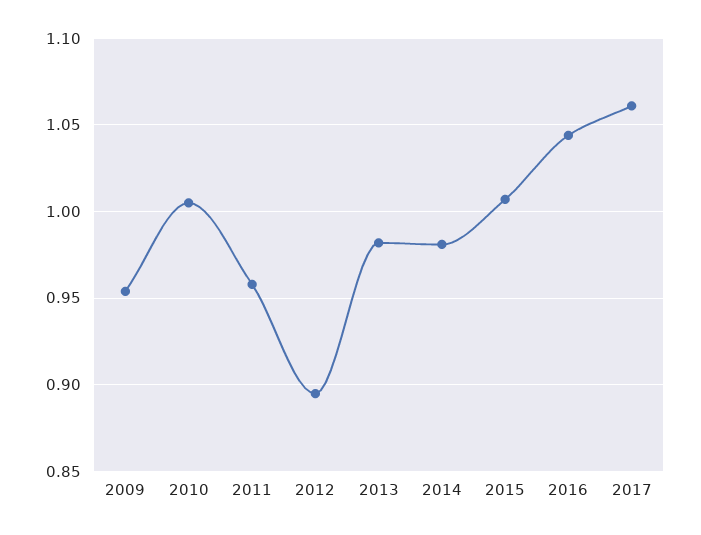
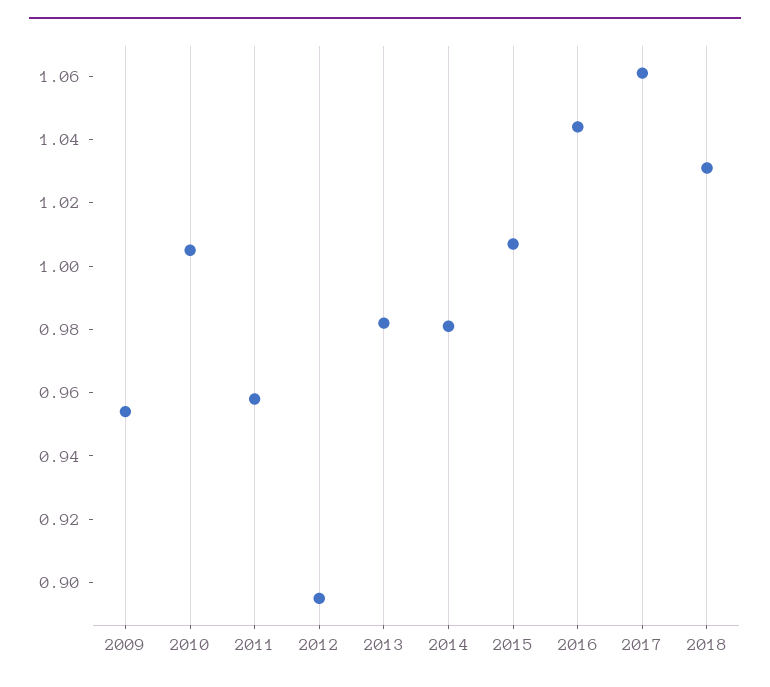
2018: none -> 1.03

